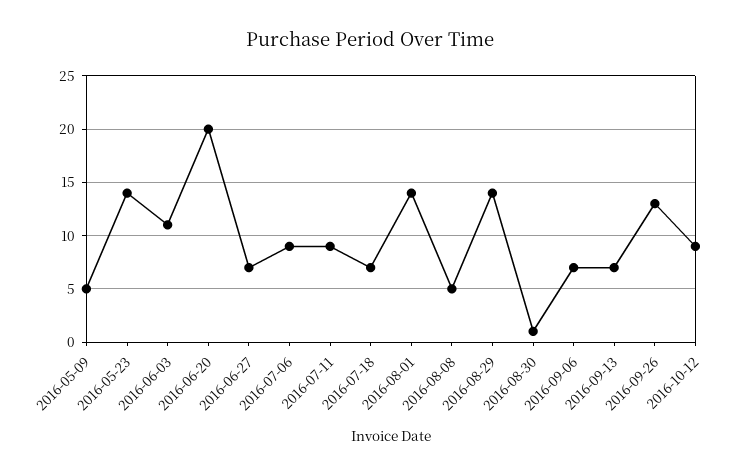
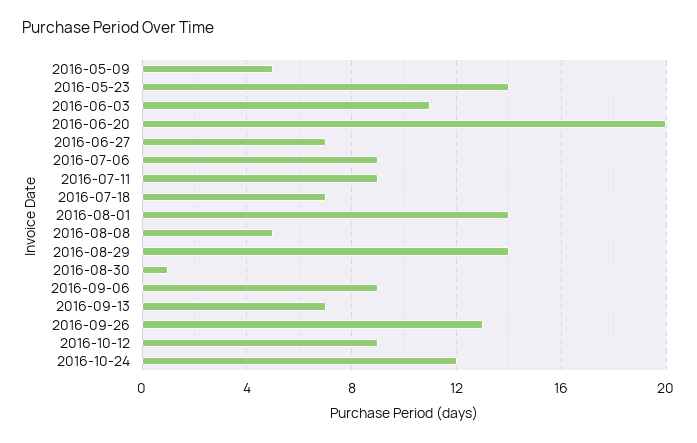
2016-09-06: 7 -> 9
2016-10-24: none -> 12

